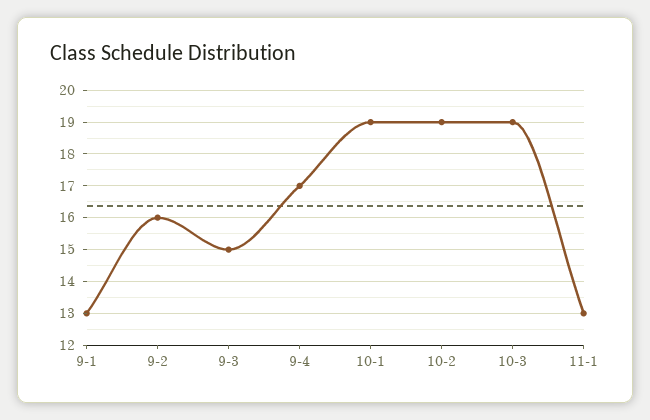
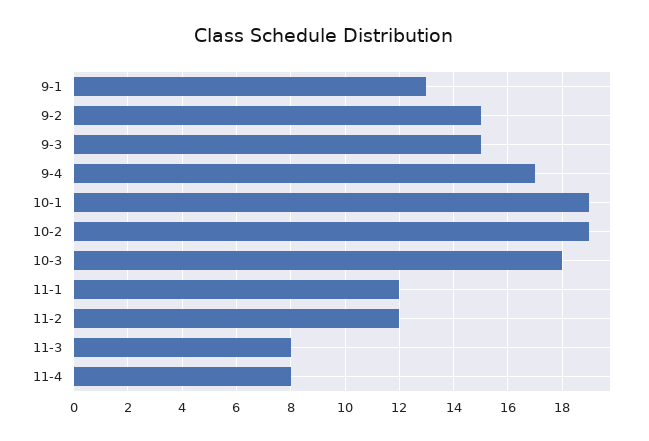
9-2: 16 -> 15
10-3: 19 -> 18
11-1: 13 -> 12
11-2: none -> 12
11-3: none -> 8
11-4: none -> 8

